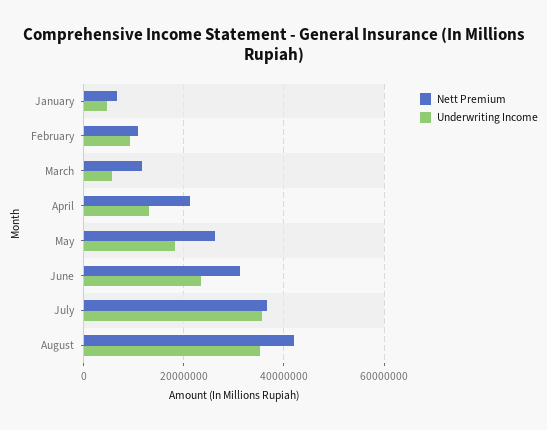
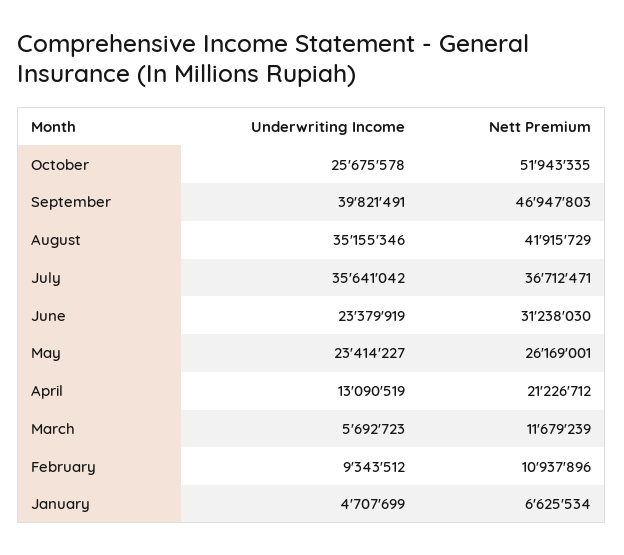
Underwriting Income, May: 18000000 -> 23414227
Underwriting Income, October: none -> 25675578
Nett Premium, October: none -> 51943335
Underwriting Income, September: none -> 39821491
Nett Premium, September: none -> 46947803

